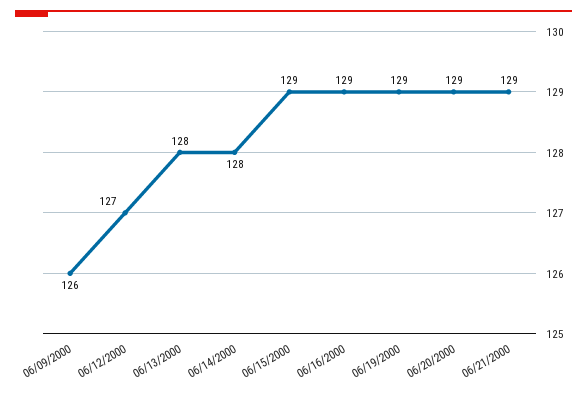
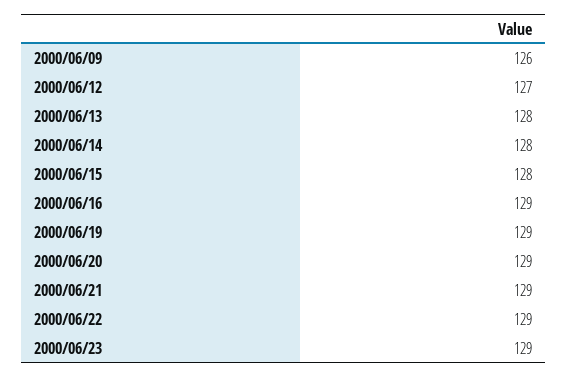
06/15/2000: 129 -> 128
2000/06/22: none -> 129
2000/06/23: none -> 129

